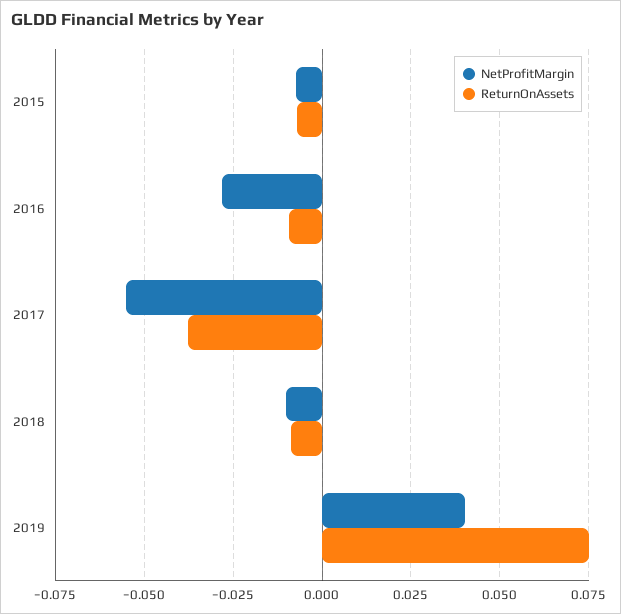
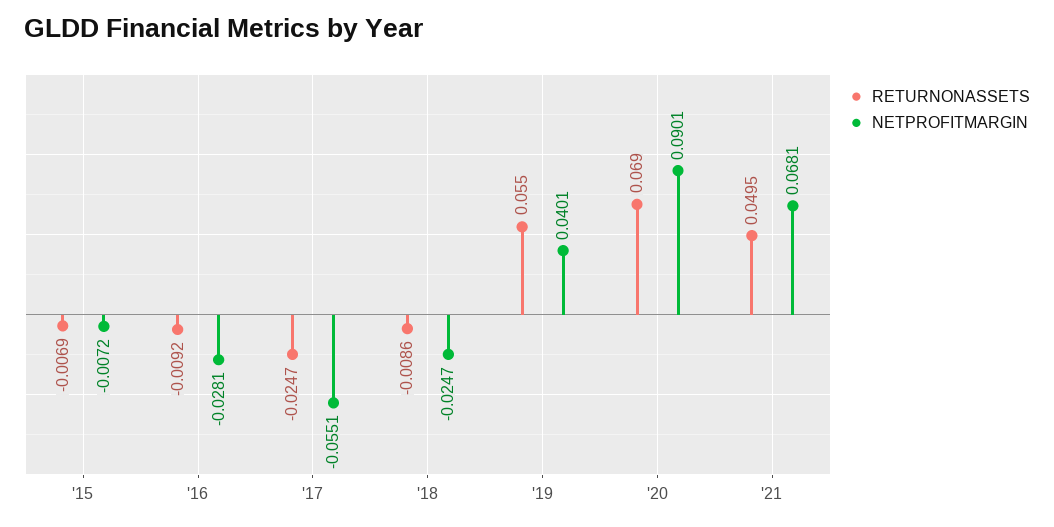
ReturnOnAssets, 2017: -0.0375 -> -0.0247
NetProfitMargin, 2018: -0.01 -> -0.0247
ReturnOnAssets, 2019: 0.075 -> 0.055
ReturnOnAssets, '20: none -> 0.069
NetProfitMargin, '20: none -> 0.0901
ReturnOnAssets, '21: none -> 0.0495
NetProfitMargin, '21: none -> 0.0681

